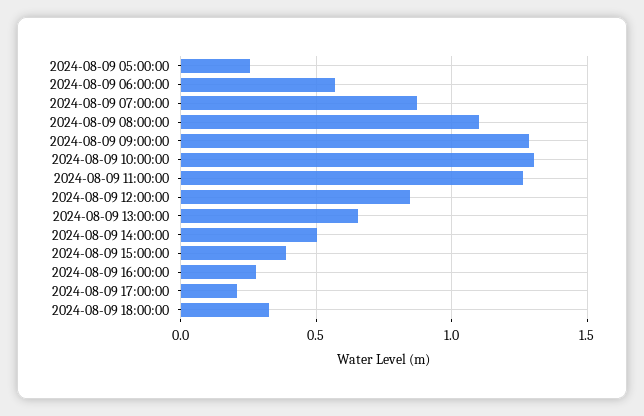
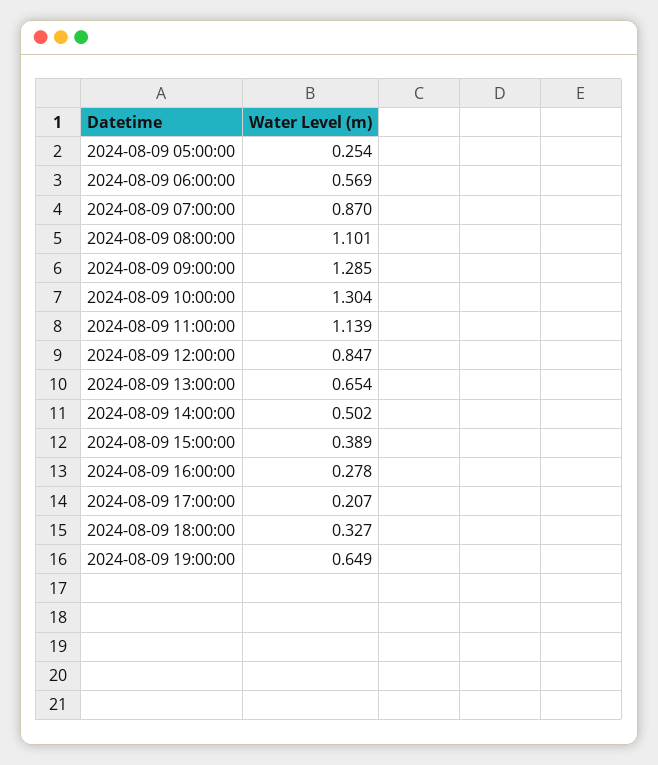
2024-08-09 11:00:00: 1.25 -> 1.139
2024-08-09 19:00:00: none -> 0.649

